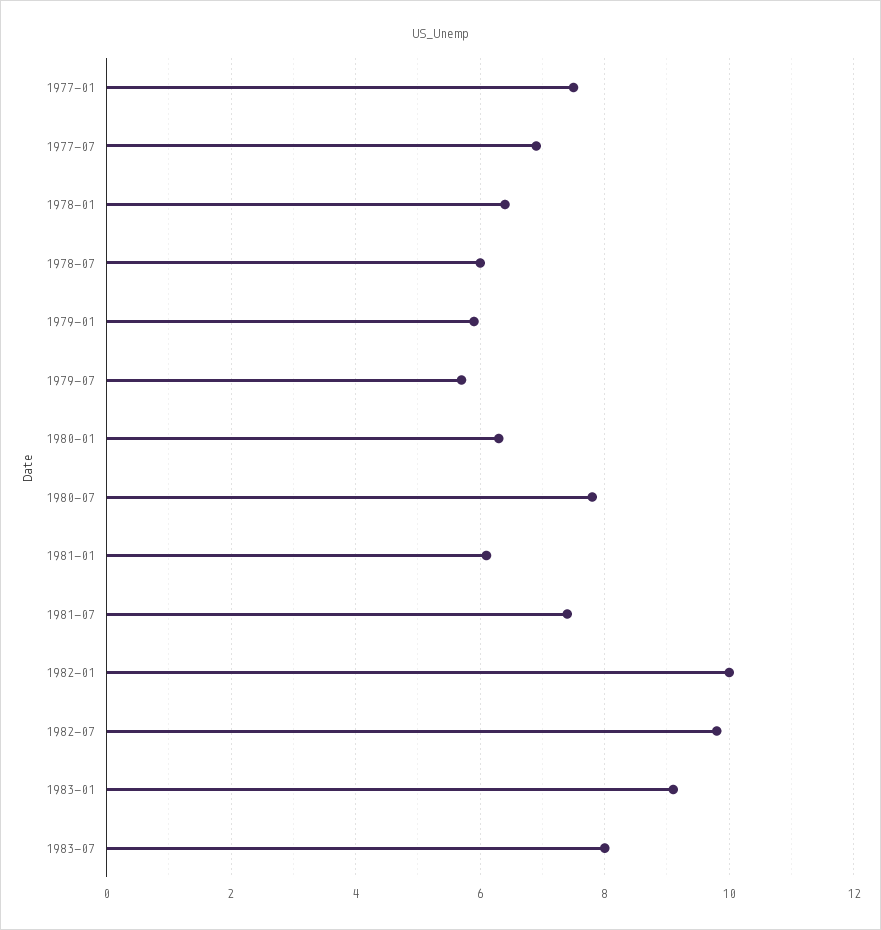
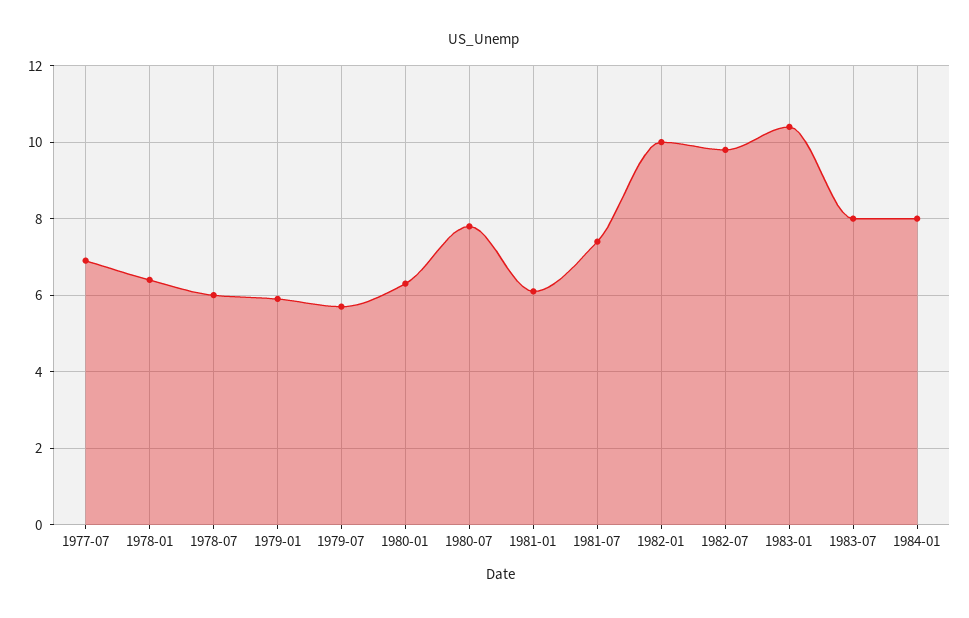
1977-01: 7.5 -> none
1983-01: 9 -> 10.5
1984-01: none -> 8

